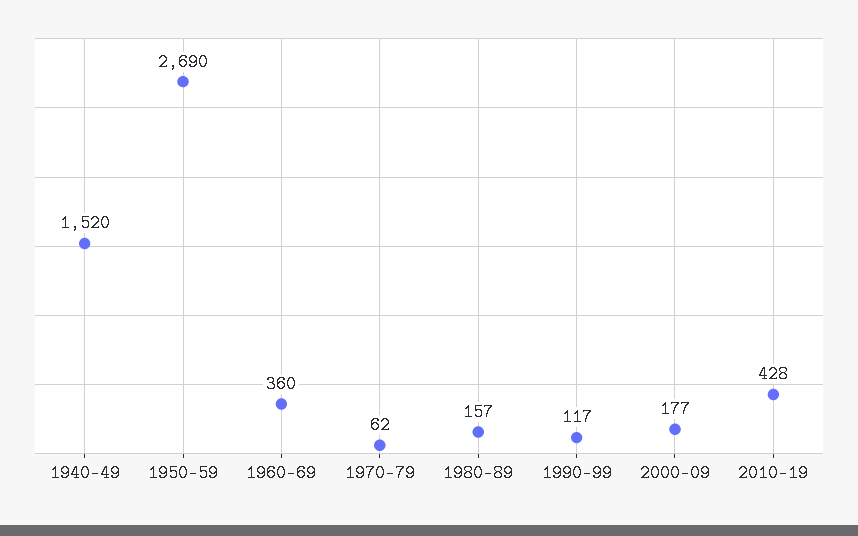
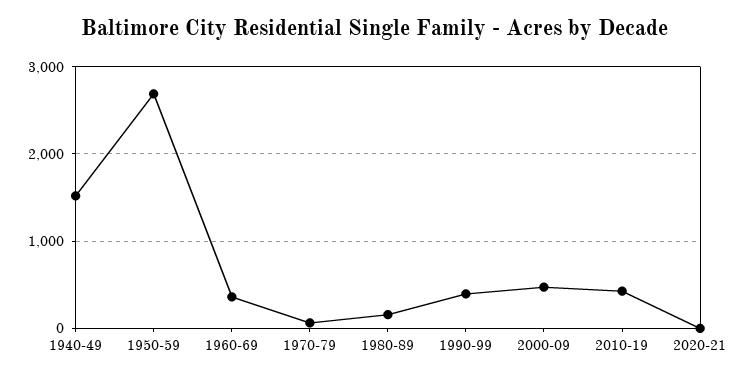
1990-99: 117 -> 400
2000-09: 177 -> 500
2020-21: none -> 0

